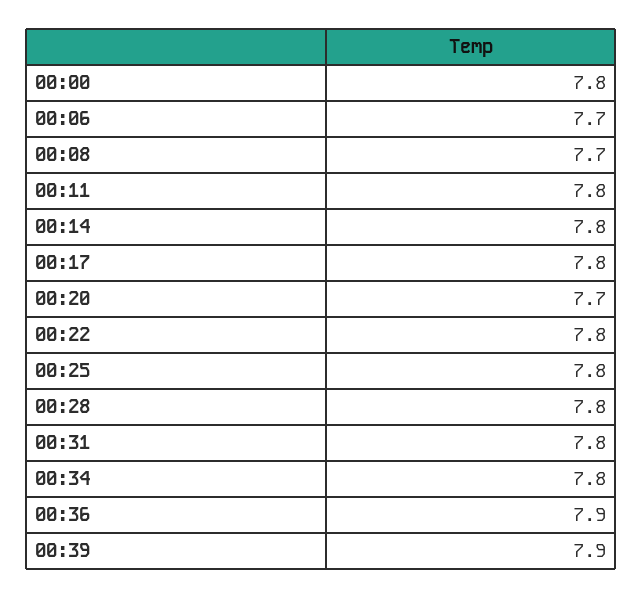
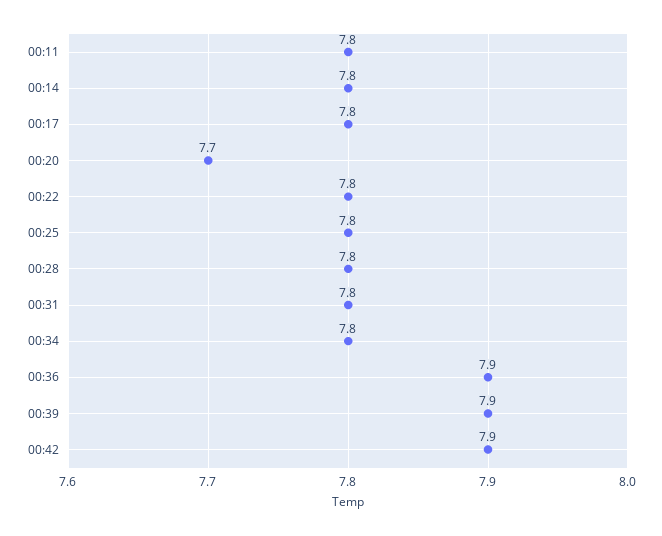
00:00: 7.8 -> none
00:06: 7.7 -> none
00:08: 7.7 -> none
00:42: none -> 7.9

